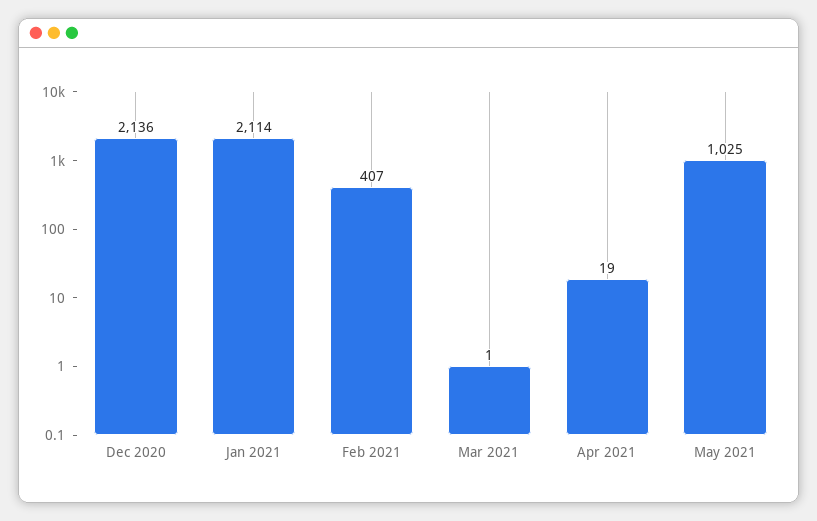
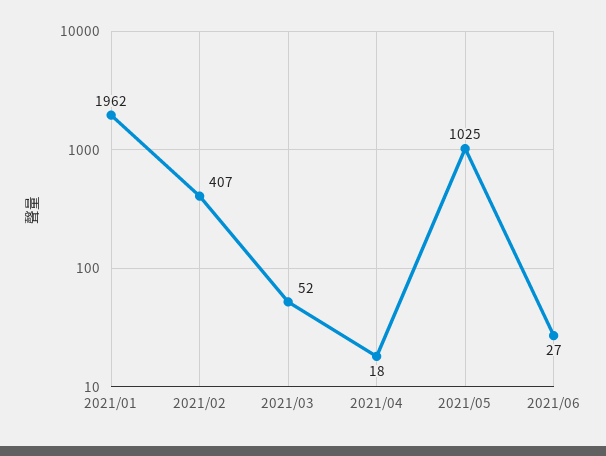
Dec 2020: 2136 -> none
Jan 2021: 2114 -> 1962
Mar 2021: 1 -> 52
Apr 2021: 19 -> 18
2021/06: none -> 27

